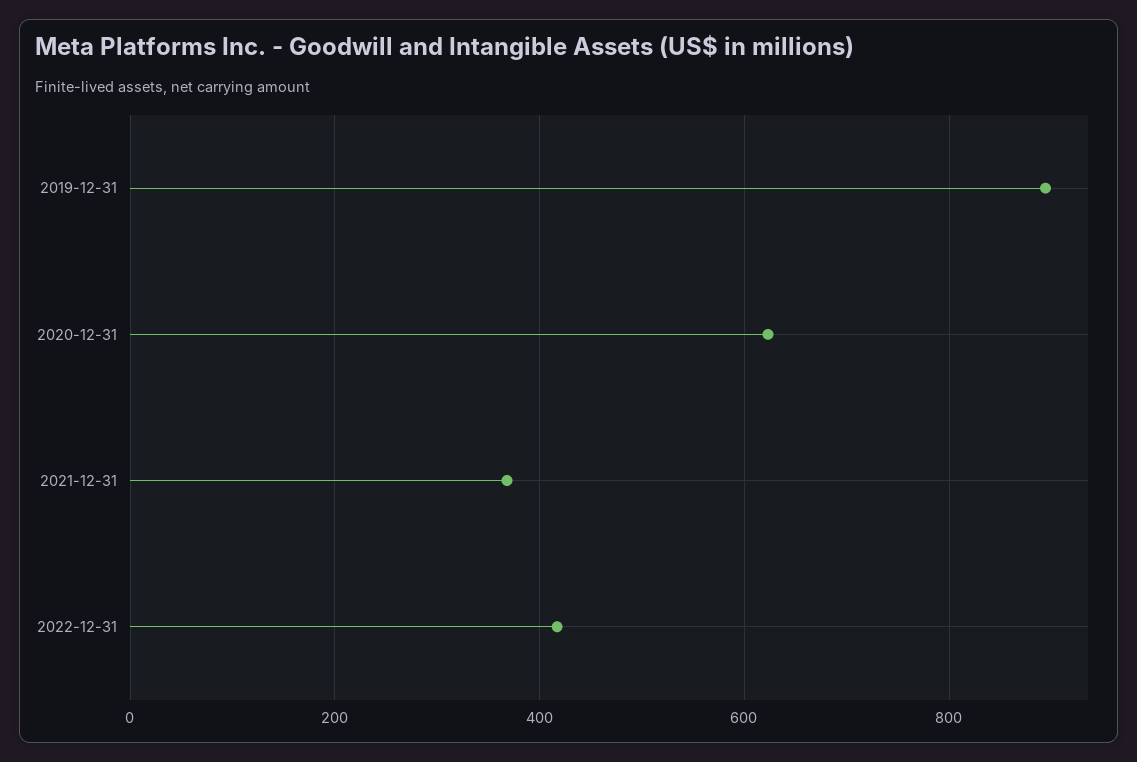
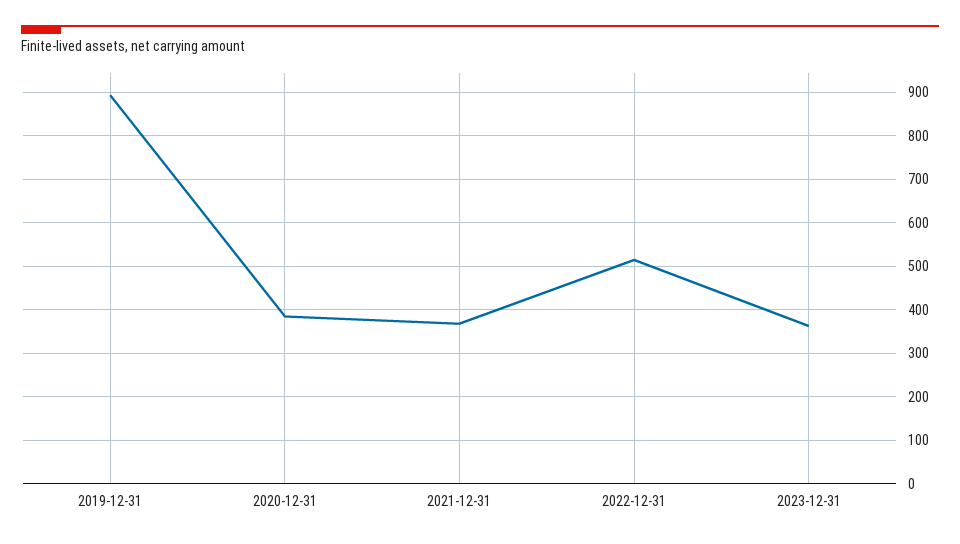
2020-12-31: 620 -> 380
2022-12-31: 420 -> 520
2023-12-31: none -> 360

